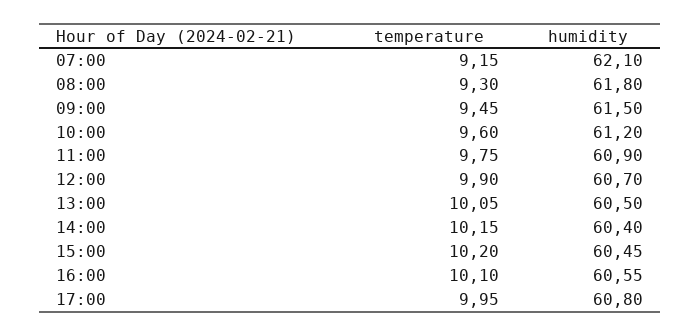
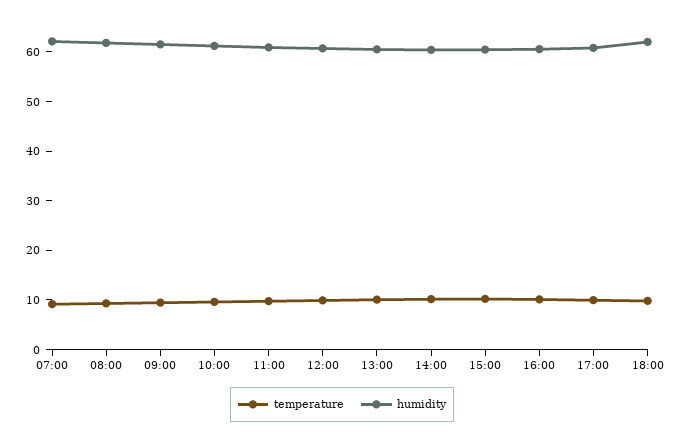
temperature, 18:00: none -> 10
humidity, 18:00: none -> 62

